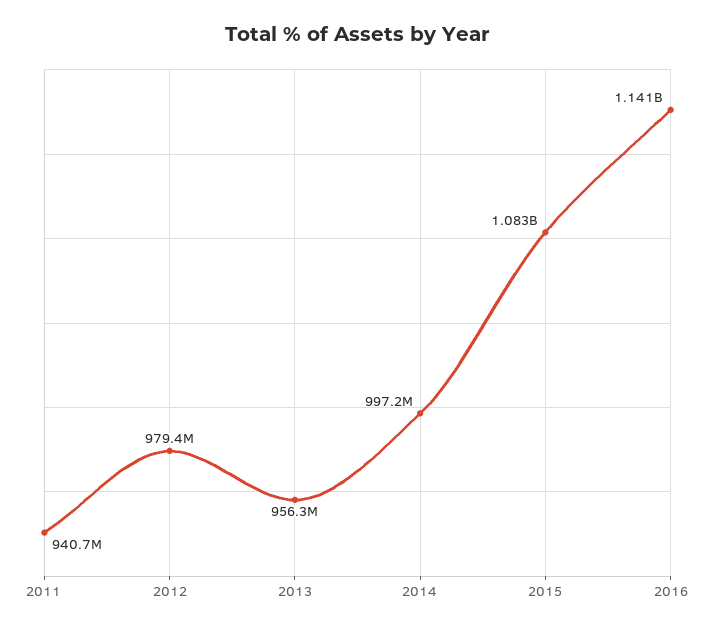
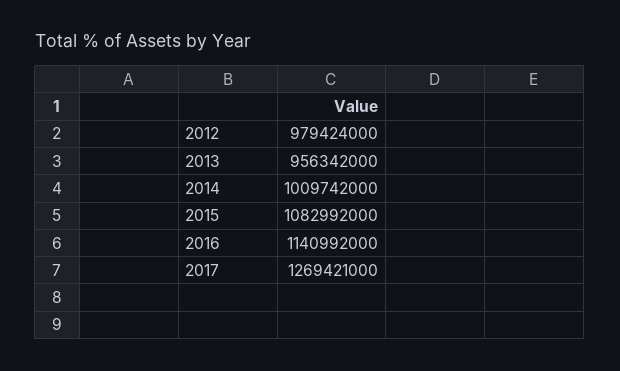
2011: 940700000 -> none
2014: 997200000 -> 1009742000
2017: none -> 1269421000

